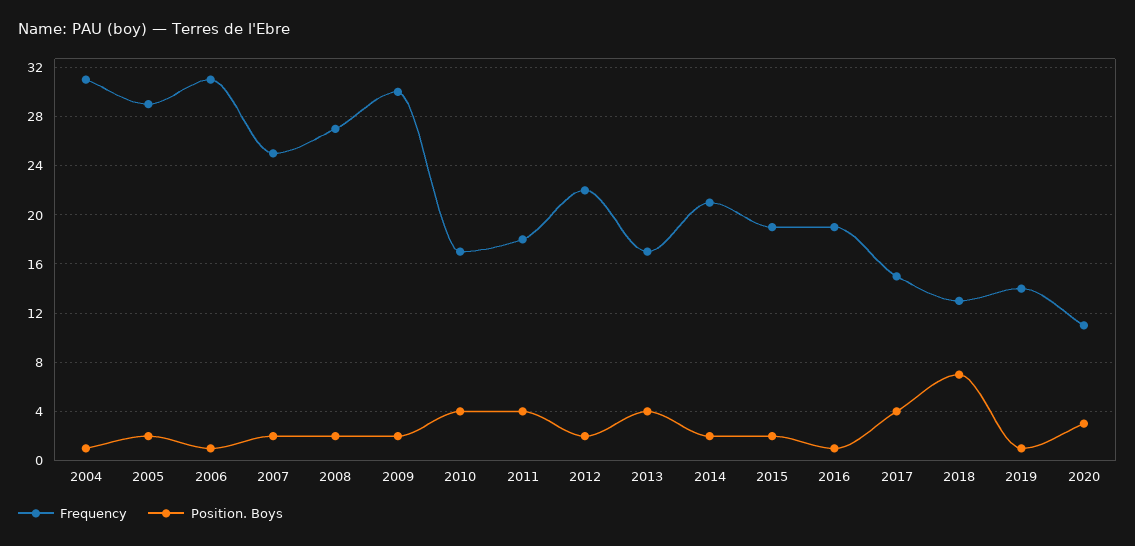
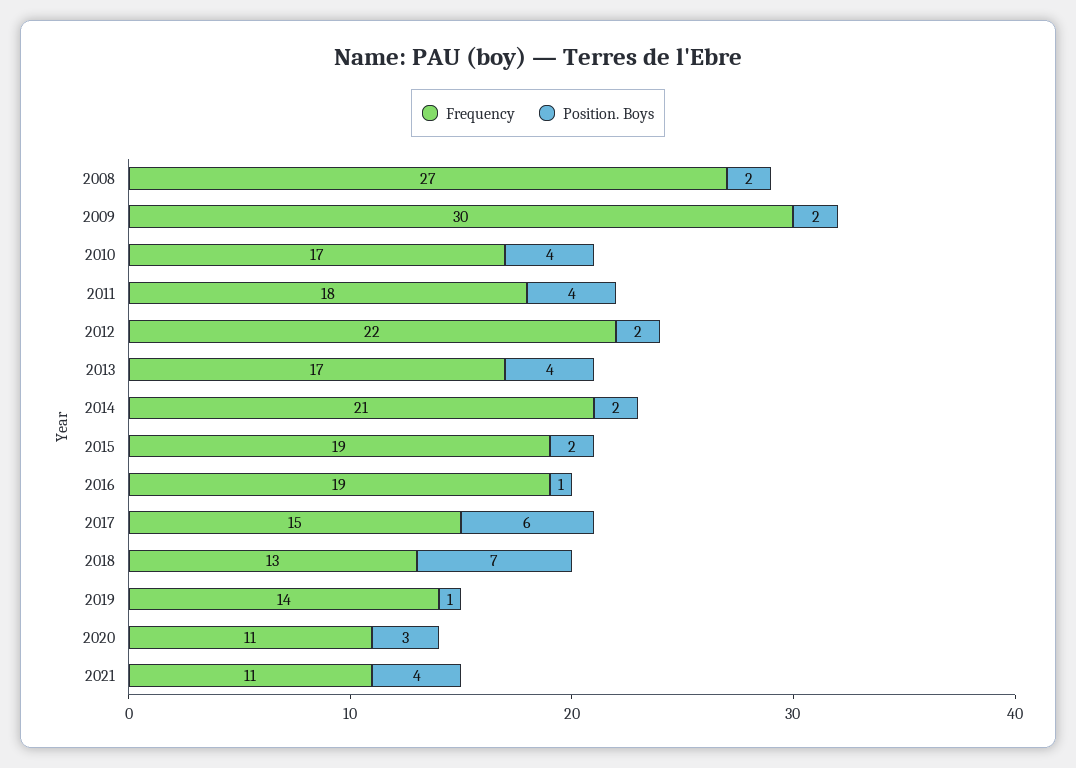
Frequency, 2004: 31 -> none
Position. Boys, 2004: 1 -> none
Frequency, 2005: 29 -> none
Position. Boys, 2005: 2 -> none
Frequency, 2006: 31 -> none
Position. Boys, 2006: 1 -> none
Frequency, 2007: 25 -> none
Position. Boys, 2007: 2 -> none
Position. Boys, 2017: 4 -> 6
Frequency, 2021: none -> 11
Position. Boys, 2021: none -> 4

